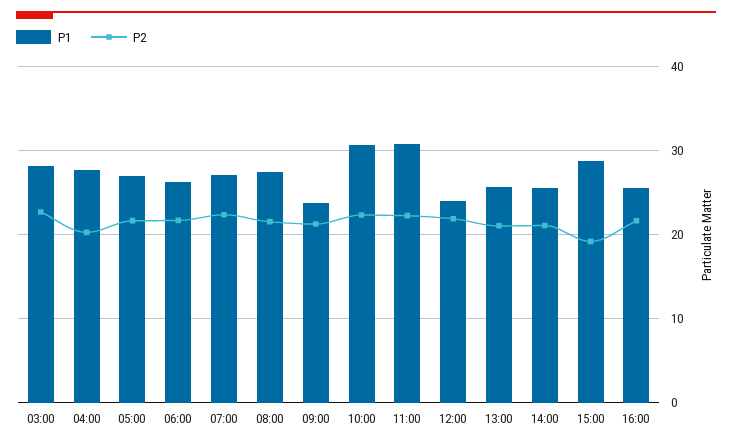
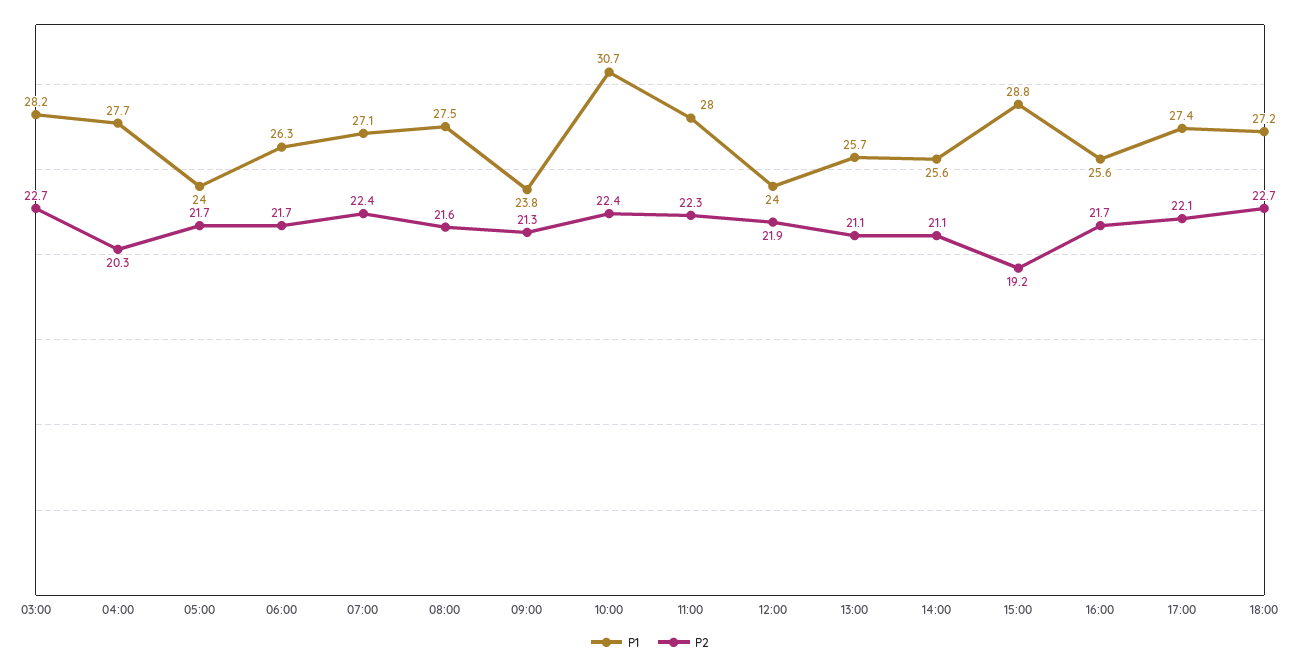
P1, 05:00: 27 -> 24
P1, 11:00: 31 -> 28
P1, 17:00: none -> 27.4
P2, 17:00: none -> 22.1
P1, 18:00: none -> 27.2
P2, 18:00: none -> 22.7

